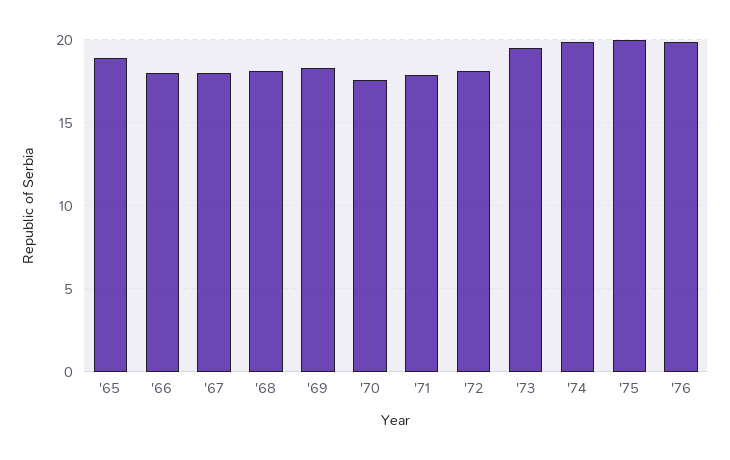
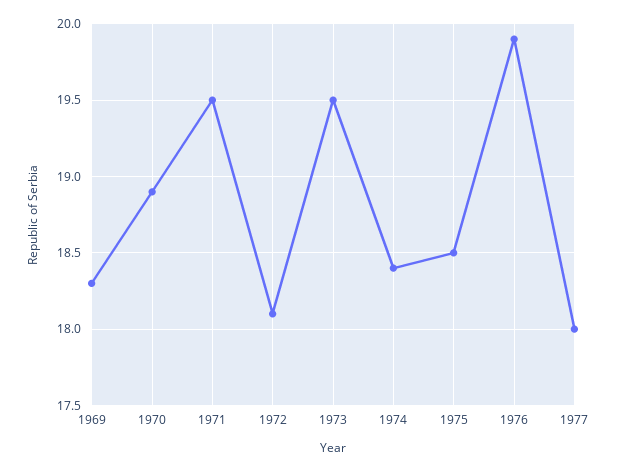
'65: 19 -> none
'66: 18 -> none
'67: 18 -> none
'68: 18 -> none
'70: 17.5 -> 18.9
'71: 18 -> 19.5
'74: 20 -> 18.4
'75: 20 -> 18.5
1977: none -> 18

